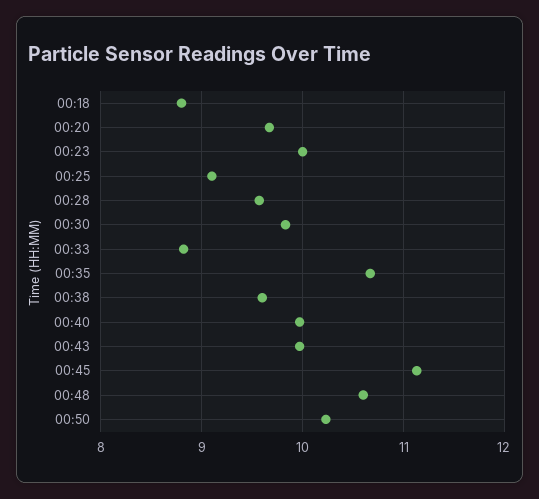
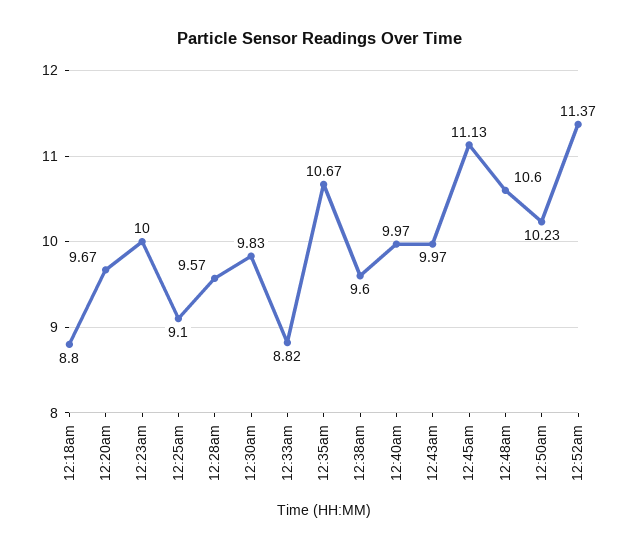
12:52am: none -> 11.37

